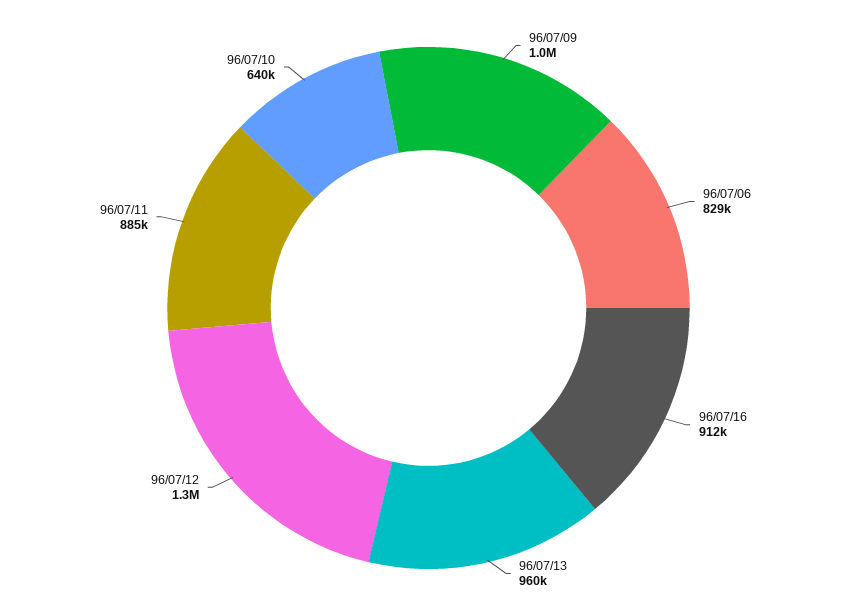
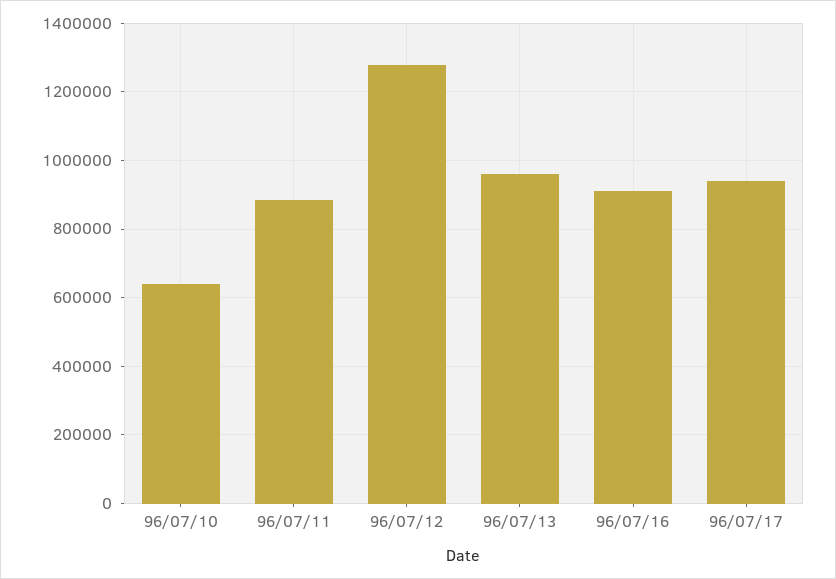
96/07/09: 1000000 -> none
96/07/06: 829000 -> none
96/07/17: none -> 940000

